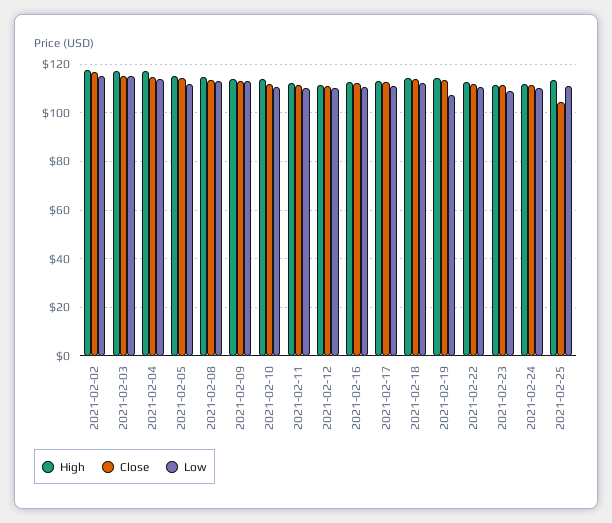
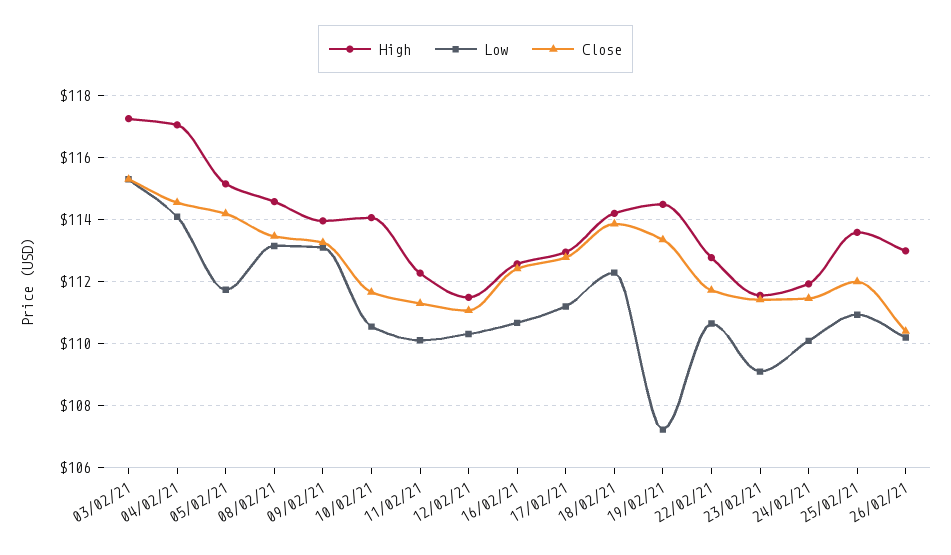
High, 2021-02-02: 117.5 -> none
Close, 2021-02-02: 117.5 -> none
Low, 2021-02-02: 115 -> none
Close, 2021-02-25: 105 -> 112
High, 26/02/21: none -> 113
Low, 26/02/21: none -> 110.2
Close, 26/02/21: none -> 110.4

